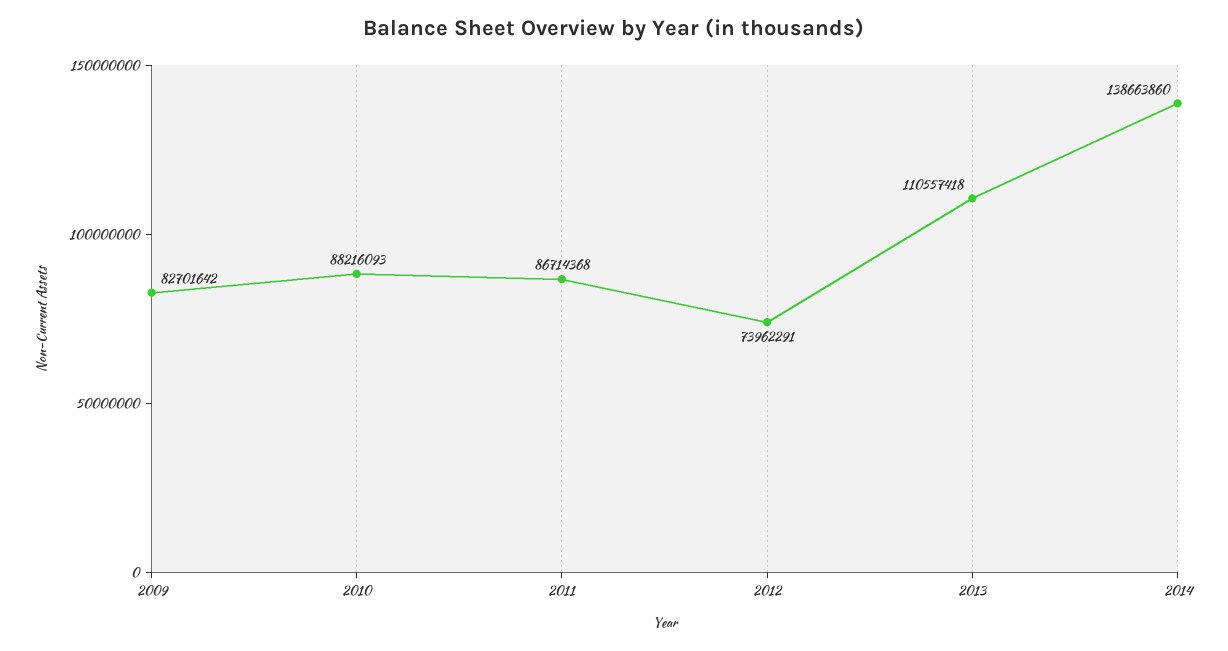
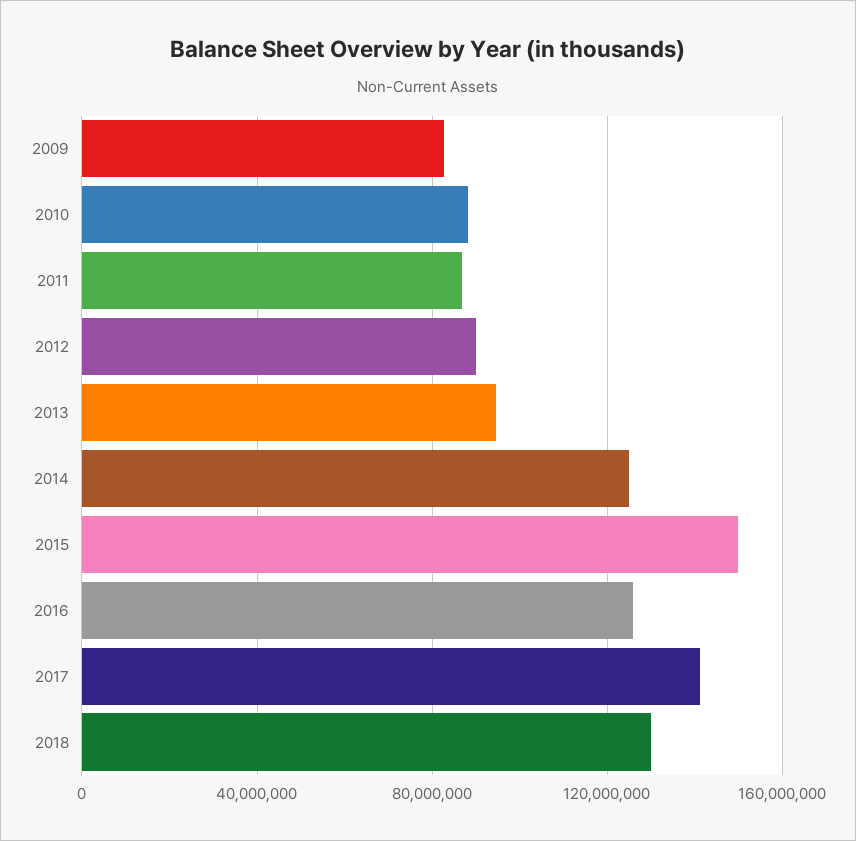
2012: 73962291 -> 90000000
2013: 110557418 -> 95000000
2014: 138663860 -> 125000000
2015: none -> 150000000
2016: none -> 125000000
2017: none -> 140000000
2018: none -> 130000000

